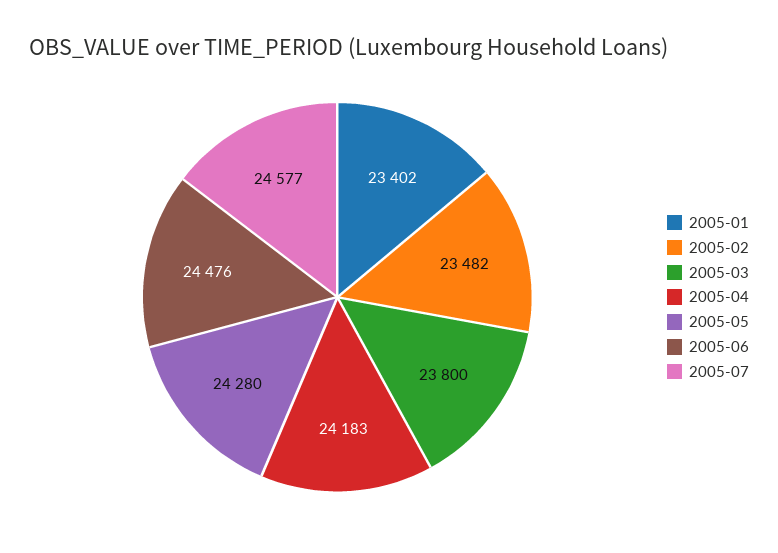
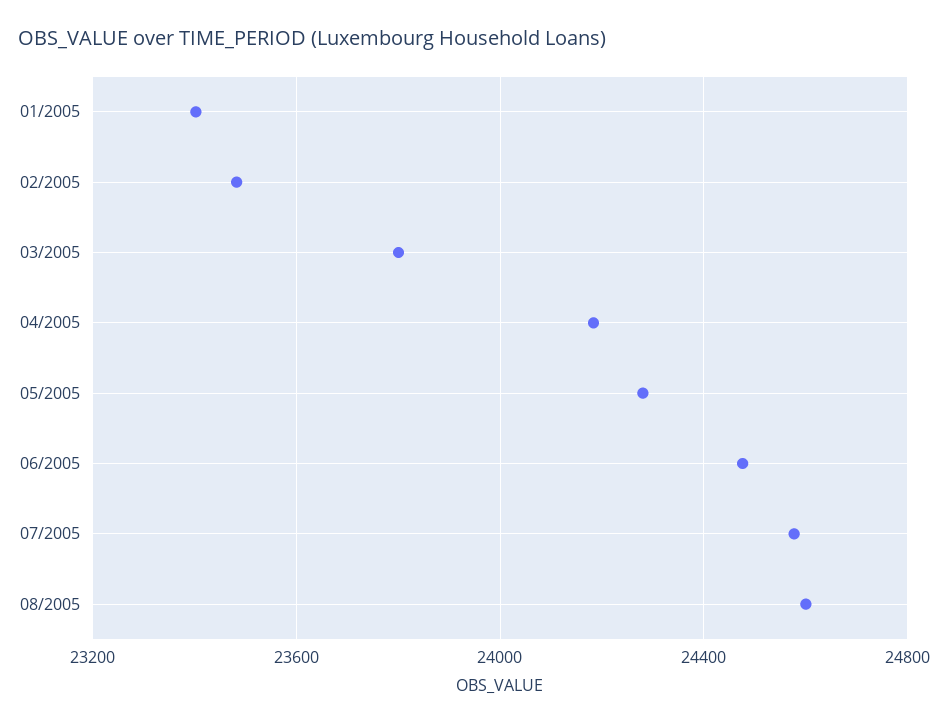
08/2005: none -> 24600

